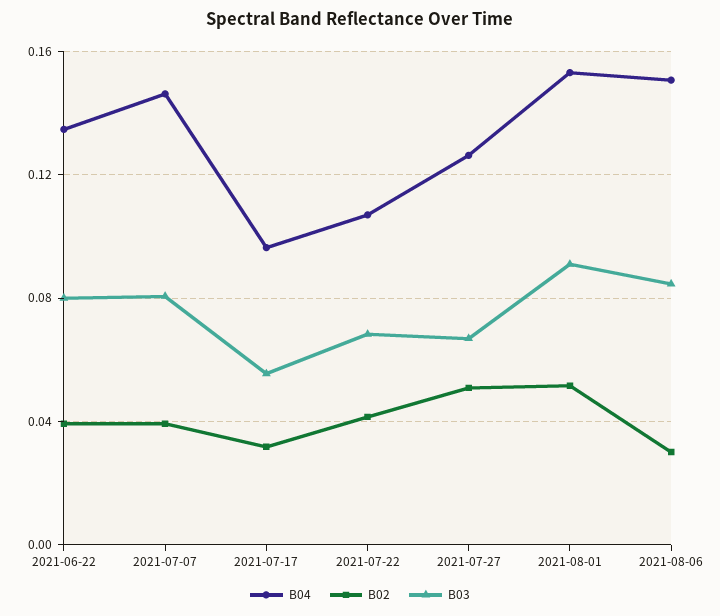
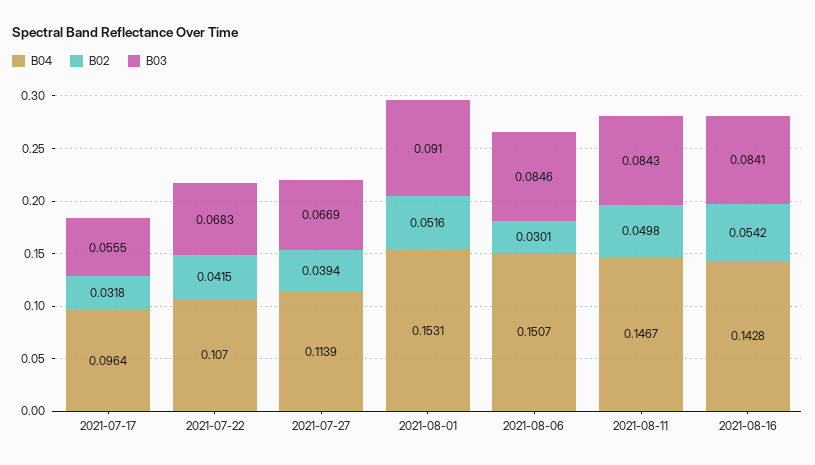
B04, 2021-06-22: 0.135 -> none
B02, 2021-06-22: 0.04 -> none
B03, 2021-06-22: 0.08 -> none
B04, 2021-07-07: 0.145 -> none
B02, 2021-07-07: 0.04 -> none
B03, 2021-07-07: 0.08 -> none
B04, 2021-07-27: 0.125 -> 0.1139
B02, 2021-07-27: 0.05 -> 0.0394
B04, 2021-08-11: none -> 0.1467
B02, 2021-08-11: none -> 0.0498
B03, 2021-08-11: none -> 0.0843
B04, 2021-08-16: none -> 0.1428
B02, 2021-08-16: none -> 0.0542
B03, 2021-08-16: none -> 0.0841

